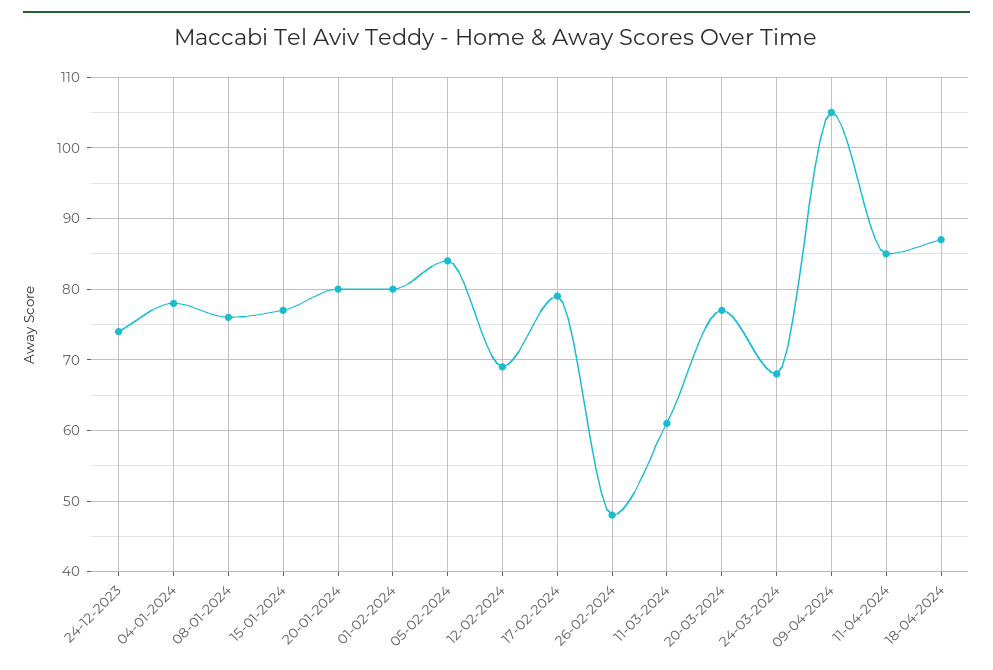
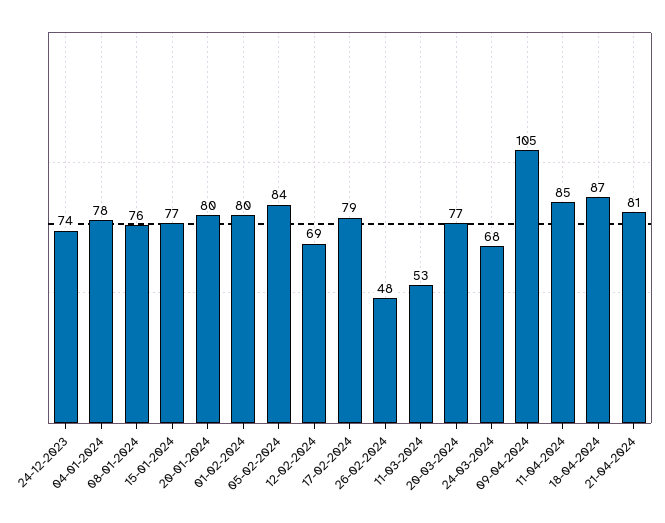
11-03-2024: 61 -> 53
21-04-2024: none -> 81

